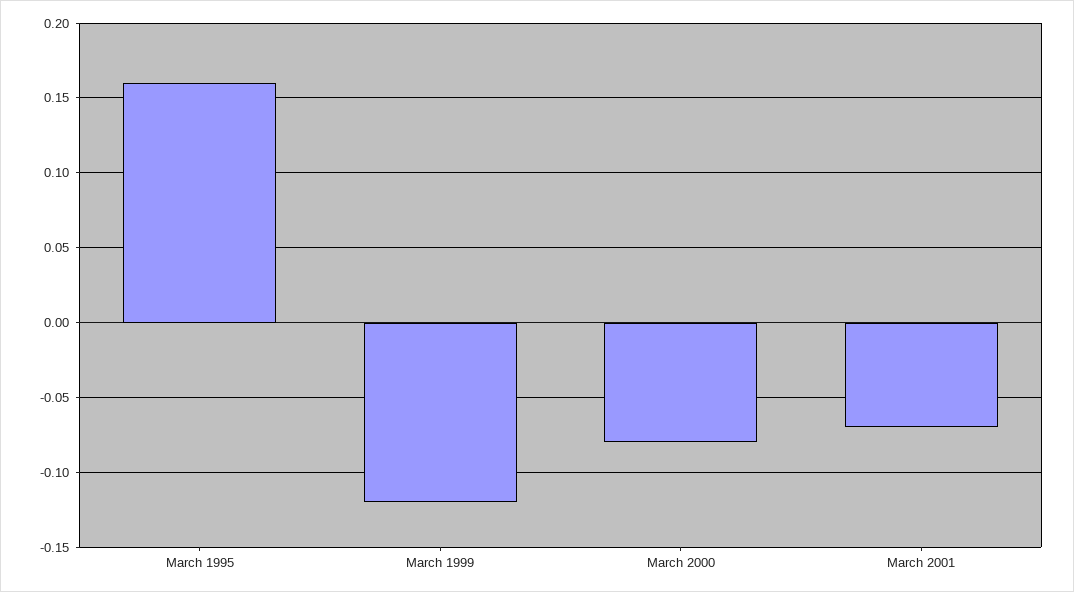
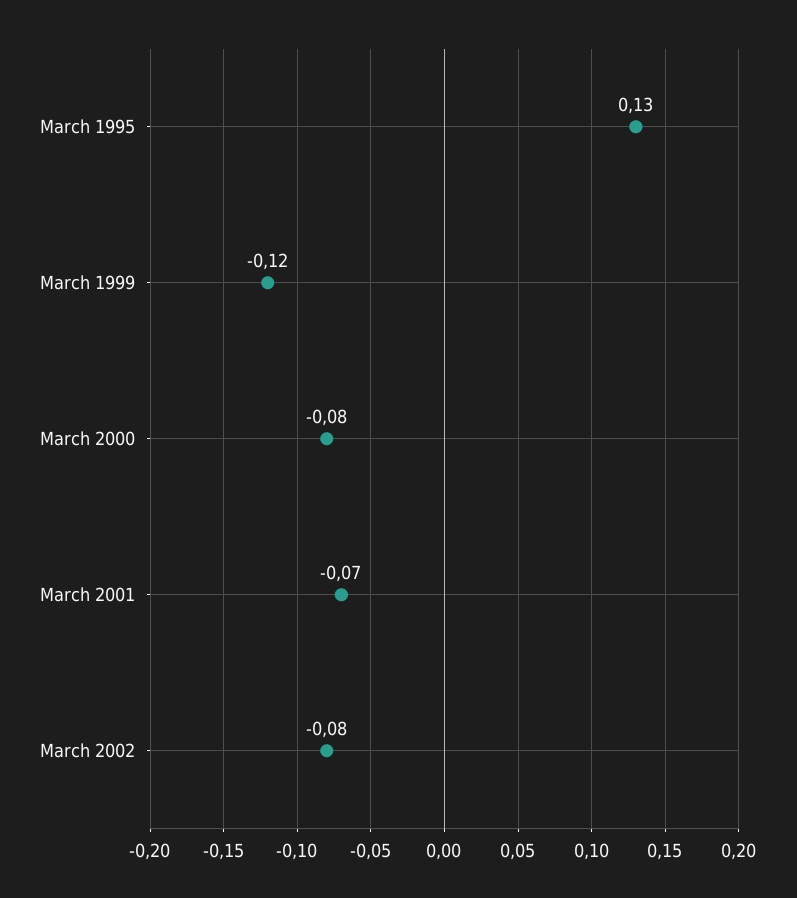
March 1995: 0.16 -> 0.13
March 2002: none -> -0.08

